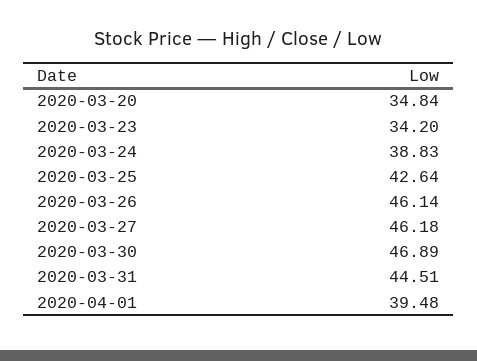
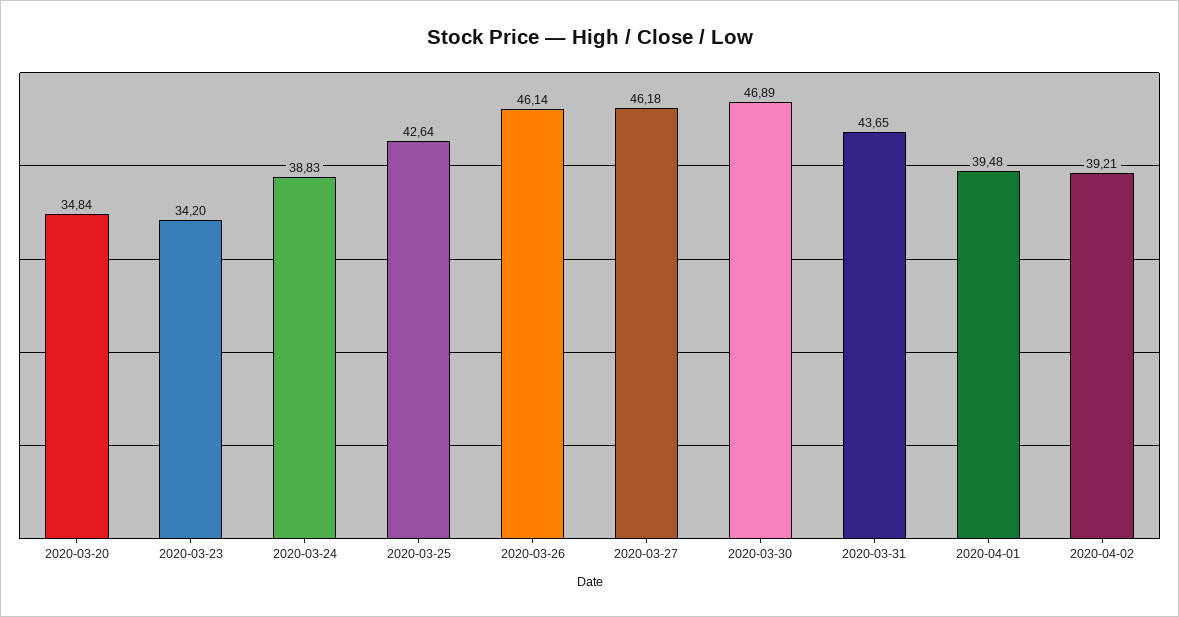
2020-03-31: 44.51 -> 43.65
2020-04-02: none -> 39.21

